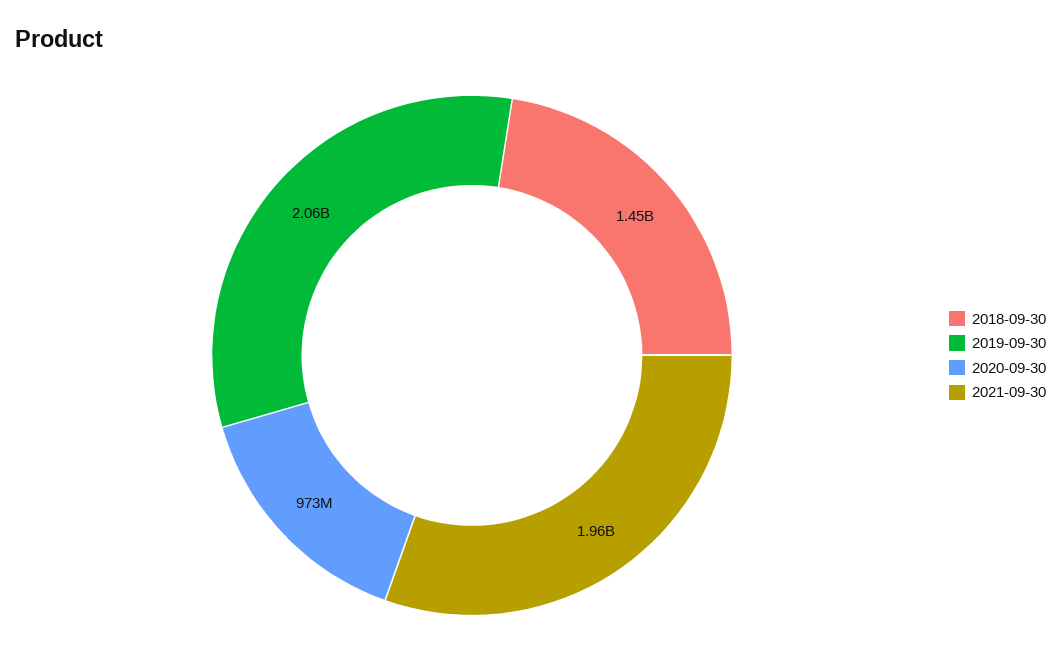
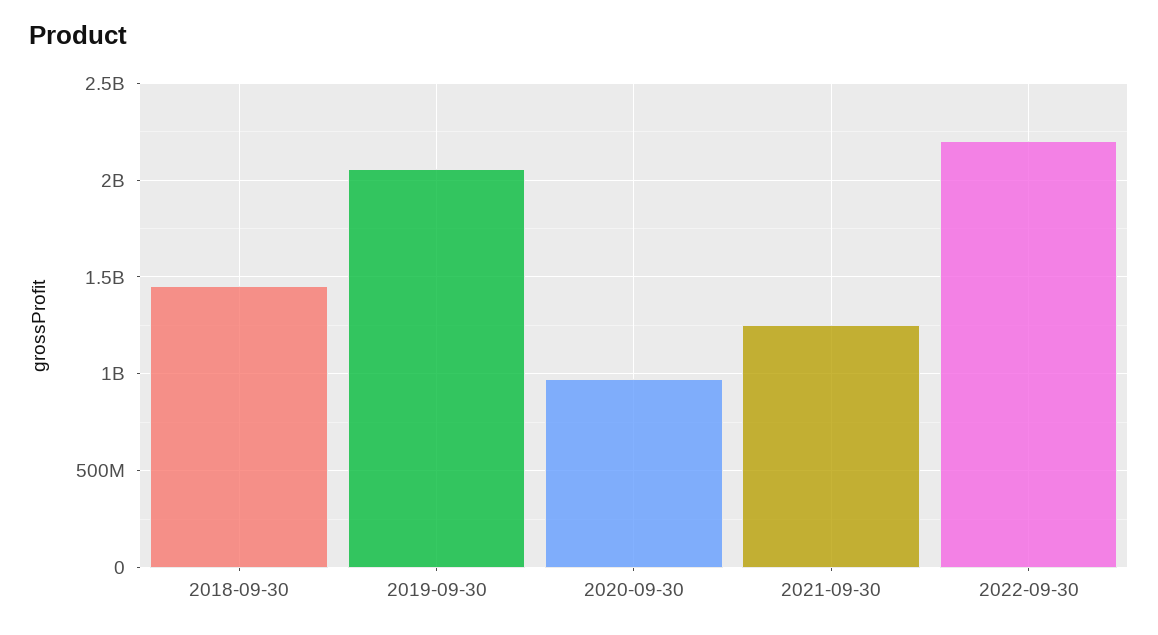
2021-09-30: 1960000000 -> 1250000000
2022-09-30: none -> 2200000000

